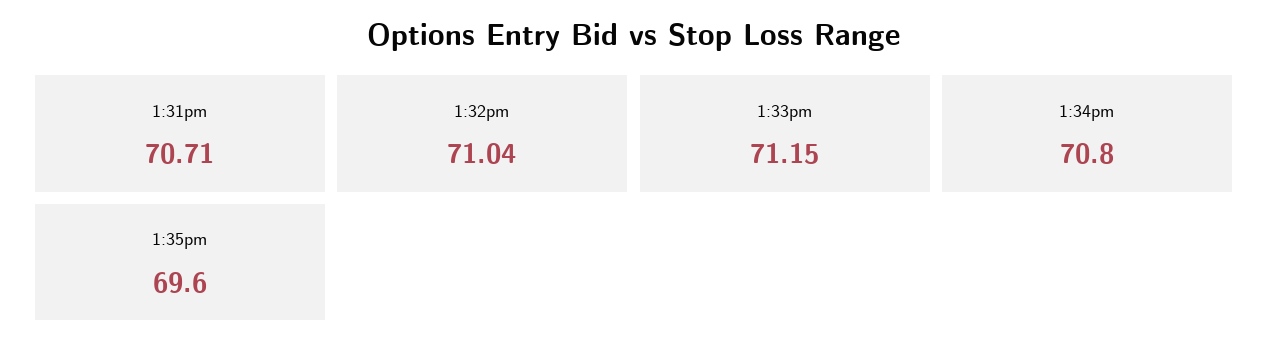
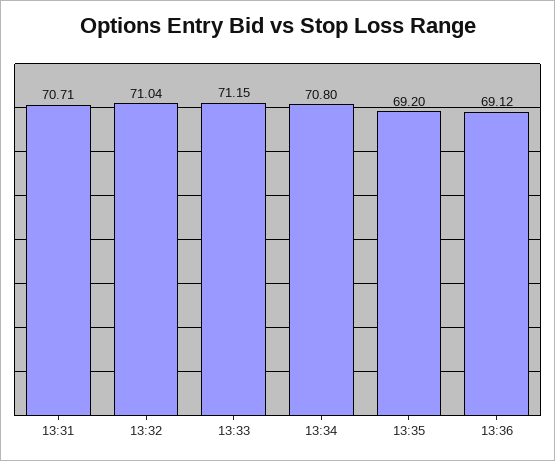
1:35pm: 69.6 -> 69.2
13:36: none -> 69.12

